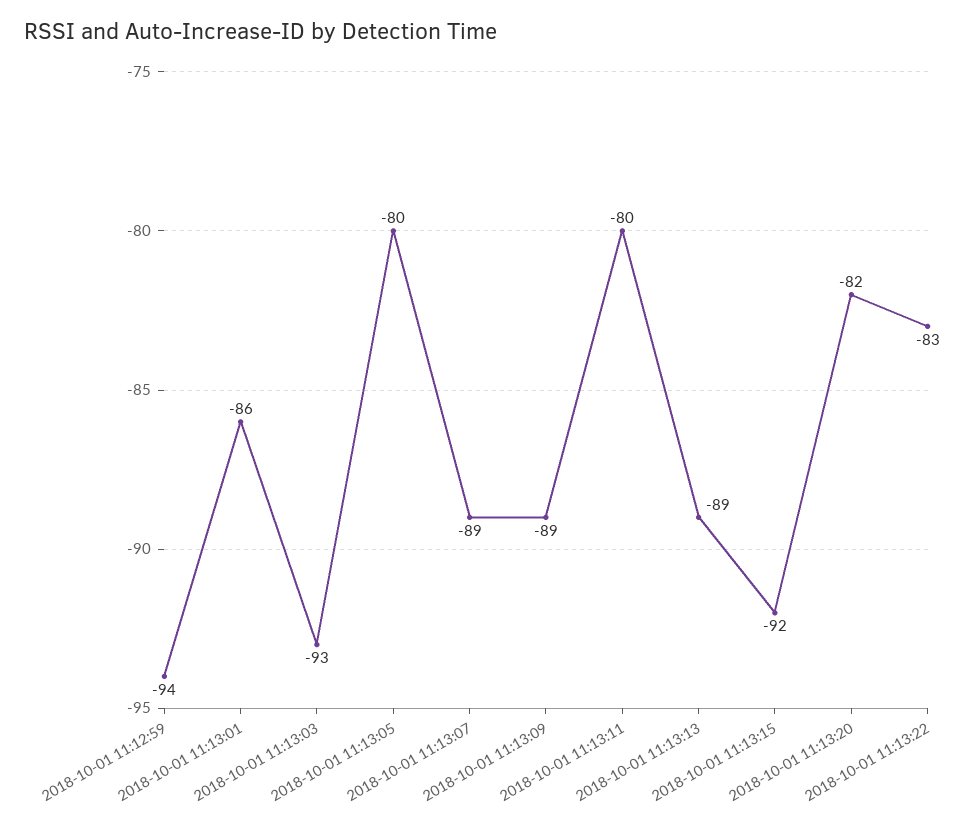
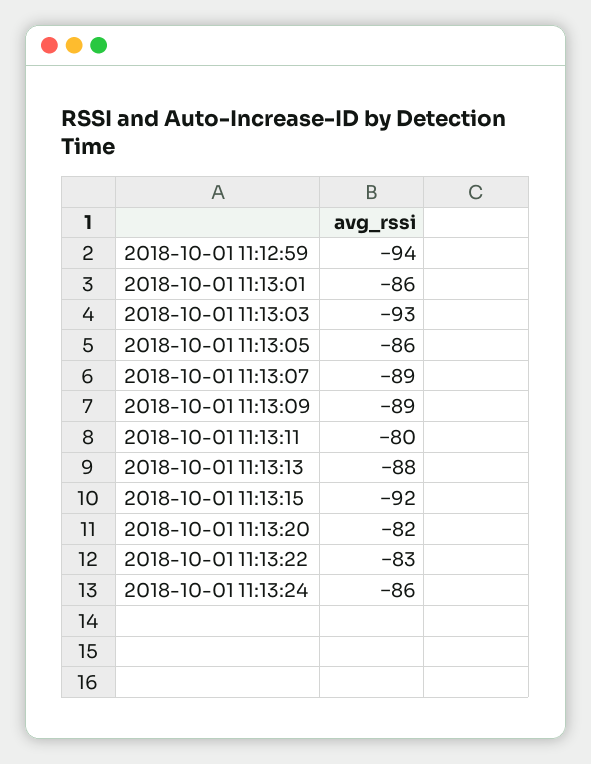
2018-10-01 11:13:05: -80 -> -86
2018-10-01 11:13:13: -89 -> -88
2018-10-01 11:13:24: none -> -86

